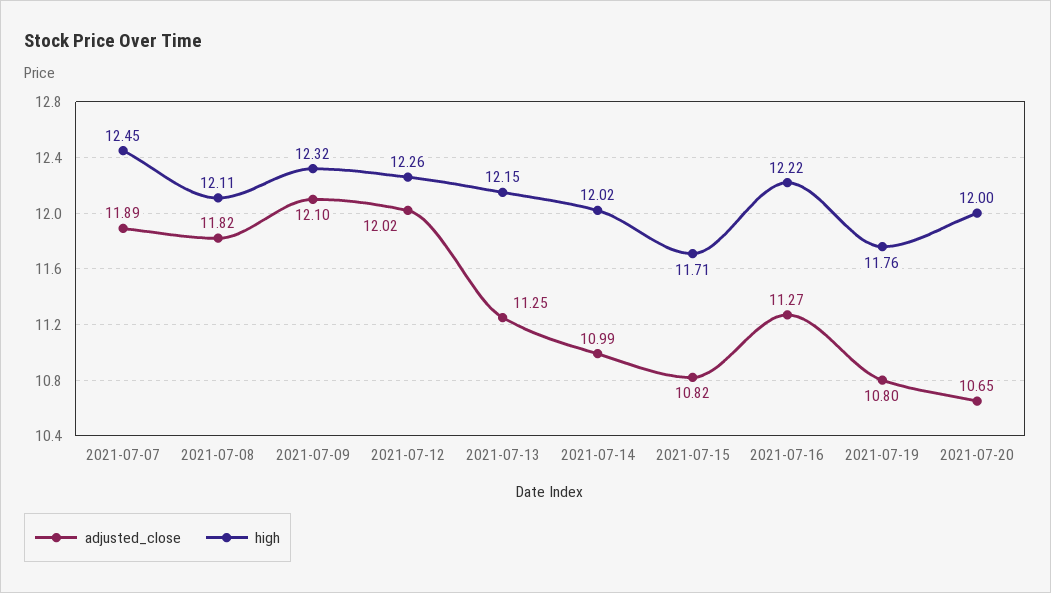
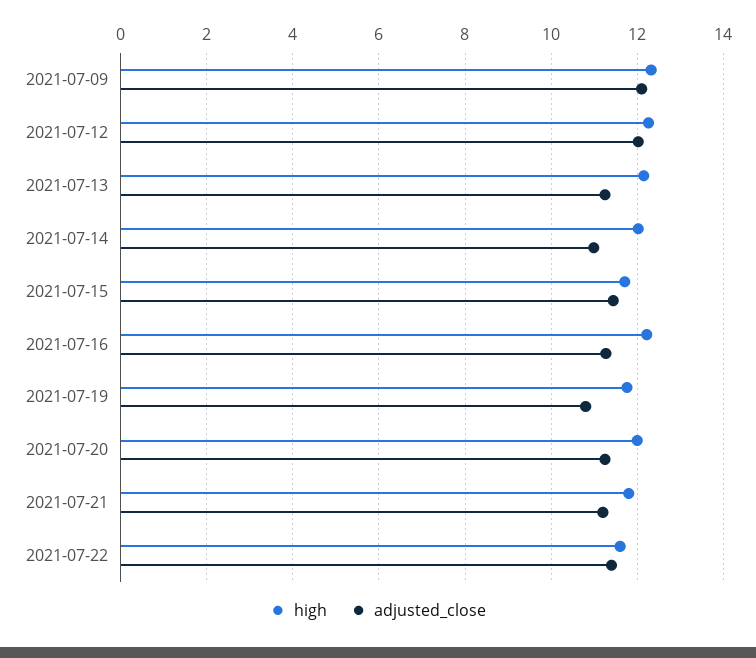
adjusted_close, 2021-07-07: 11.89 -> none
high, 2021-07-07: 12.45 -> none
adjusted_close, 2021-07-08: 11.82 -> none
high, 2021-07-08: 12.11 -> none
adjusted_close, 2021-07-15: 10.82 -> 11.4
adjusted_close, 2021-07-20: 10.65 -> 11.2
high, 2021-07-21: none -> 11.8
adjusted_close, 2021-07-21: none -> 11.2
high, 2021-07-22: none -> 11.6
adjusted_close, 2021-07-22: none -> 11.4

